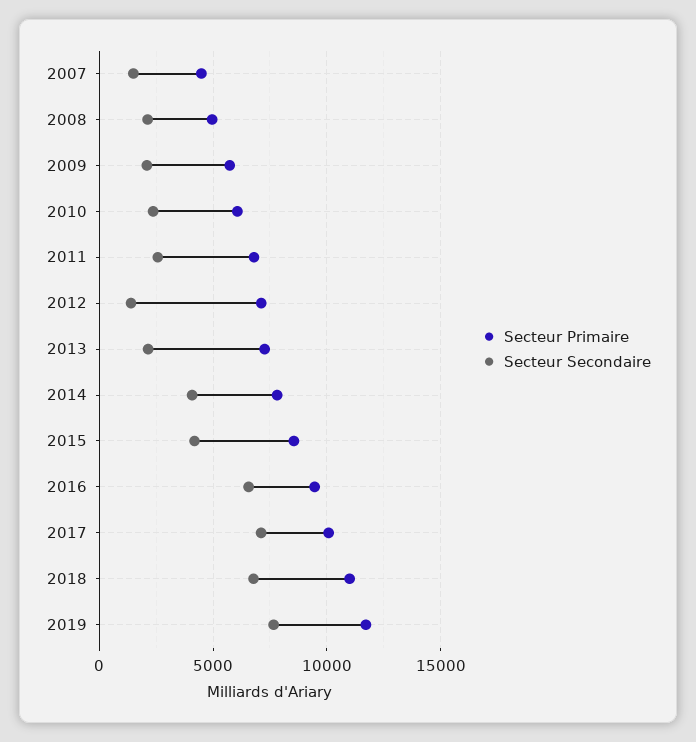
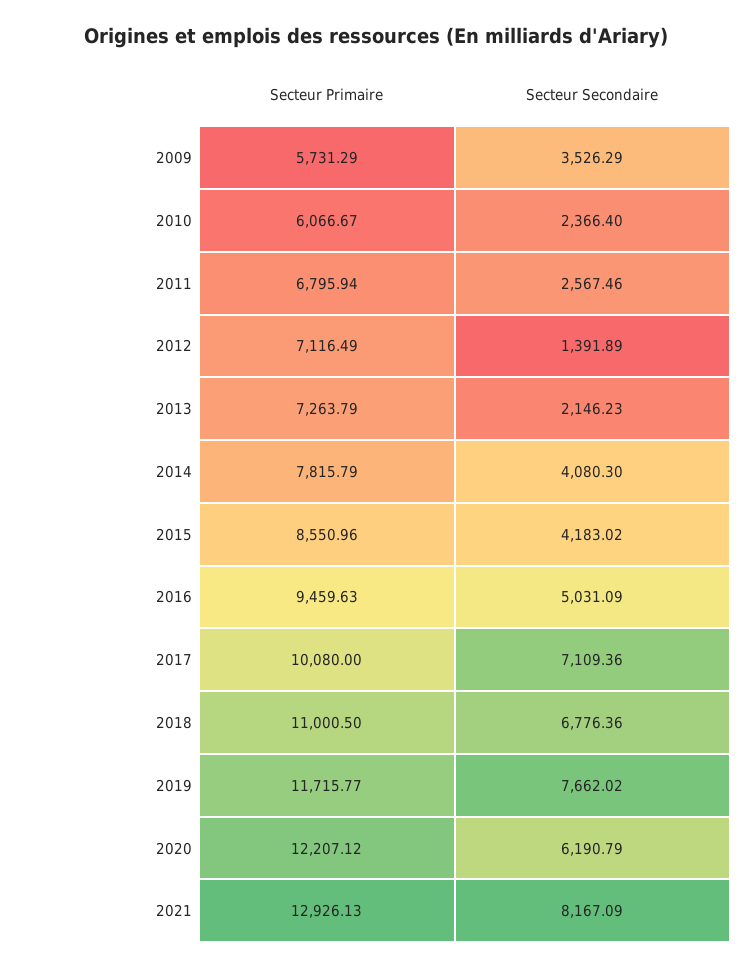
Secteur Primaire, 2007: 4500 -> none
Secteur Secondaire, 2007: 1500 -> none
Secteur Primaire, 2008: 5000 -> none
Secteur Secondaire, 2008: 2000 -> none
Secteur Secondaire, 2009: 2000 -> 3526.29
Secteur Secondaire, 2016: 6500 -> 5031.09
Secteur Primaire, 2020: none -> 12207.12
Secteur Secondaire, 2020: none -> 6190.79
Secteur Primaire, 2021: none -> 12926.13
Secteur Secondaire, 2021: none -> 8167.09

